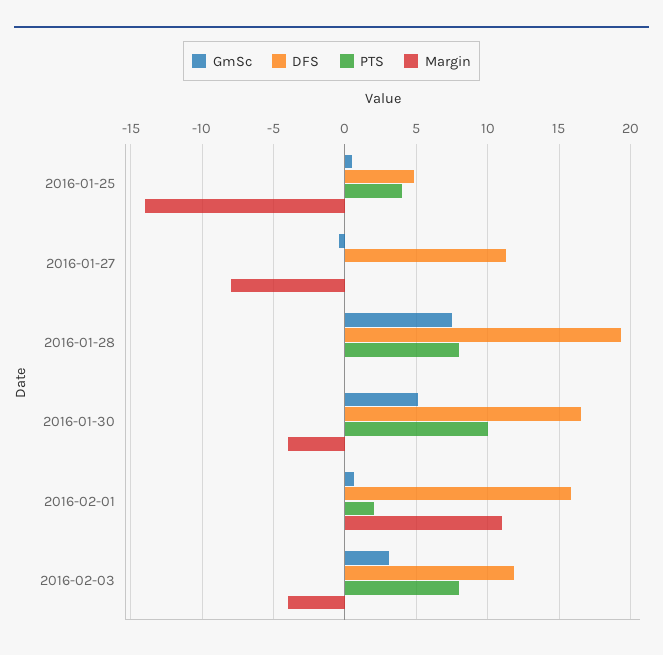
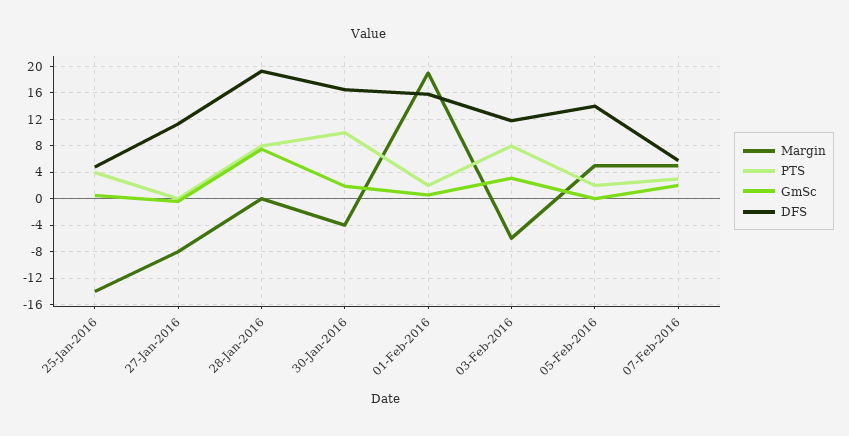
GmSc, 2016-01-30: 5 -> 2
Margin, 2016-02-01: 11 -> 19
Margin, 2016-02-03: -4 -> -6
Margin, 05-Feb-2016: none -> 5
PTS, 05-Feb-2016: none -> 2
GmSc, 05-Feb-2016: none -> 0
DFS, 05-Feb-2016: none -> 14
Margin, 07-Feb-2016: none -> 5
PTS, 07-Feb-2016: none -> 3
GmSc, 07-Feb-2016: none -> 2
DFS, 07-Feb-2016: none -> 6

